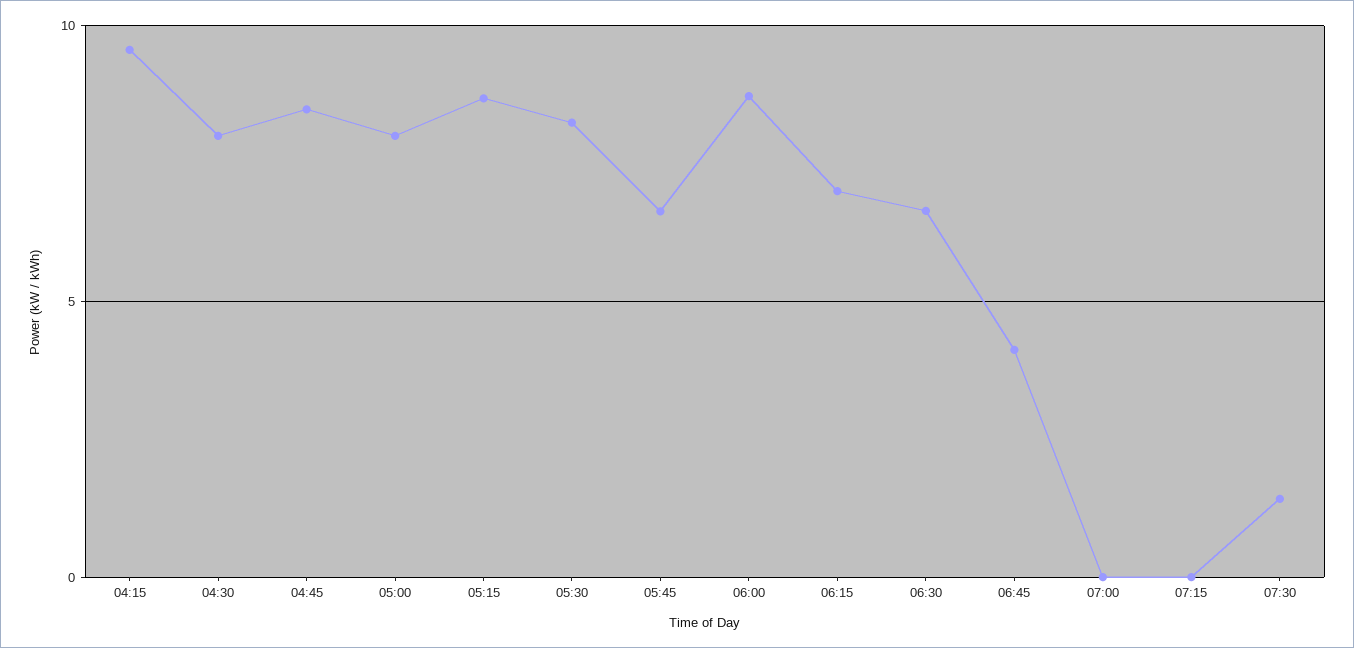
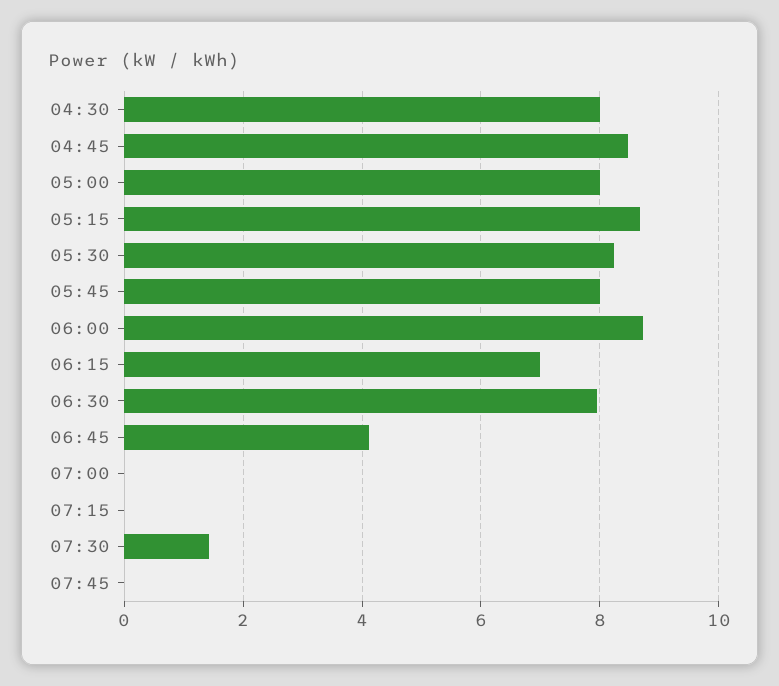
04:15: 9.5 -> none
05:45: 6.5 -> 8
06:30: 6.5 -> 8
07:45: none -> 0

